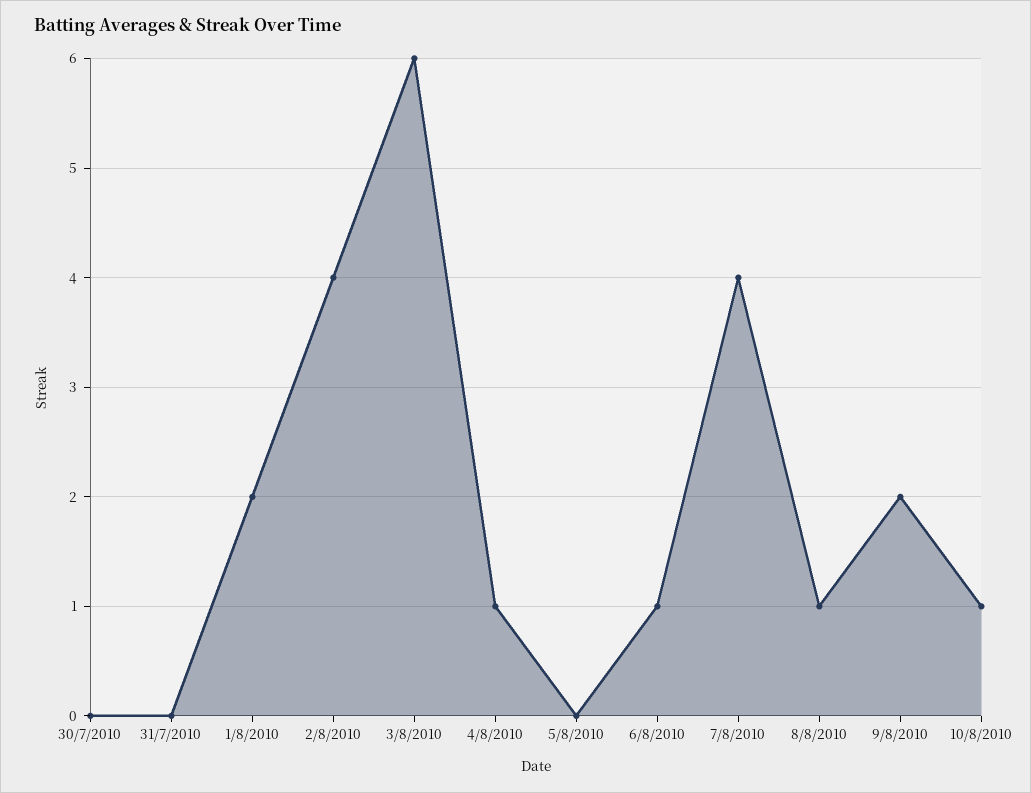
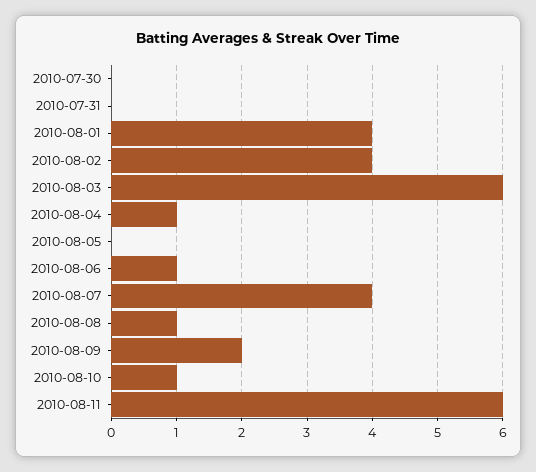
1/8/2010: 2 -> 4
2010-08-11: none -> 6

